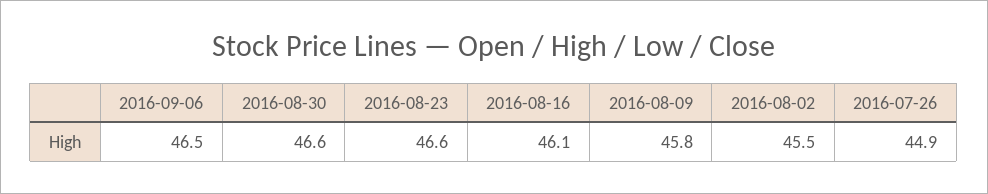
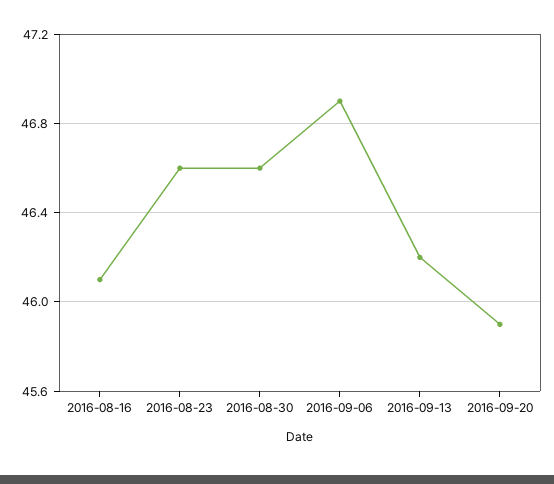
2016-09-06: 46.5 -> 46.9
2016-08-09: 45.8 -> none
2016-08-02: 45.5 -> none
2016-07-26: 44.9 -> none
2016-09-13: none -> 46.2
2016-09-20: none -> 45.9

